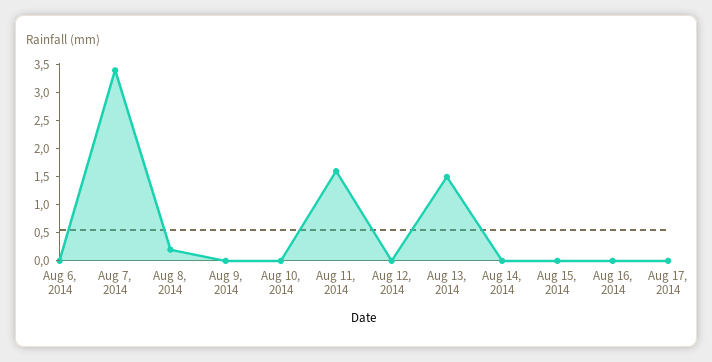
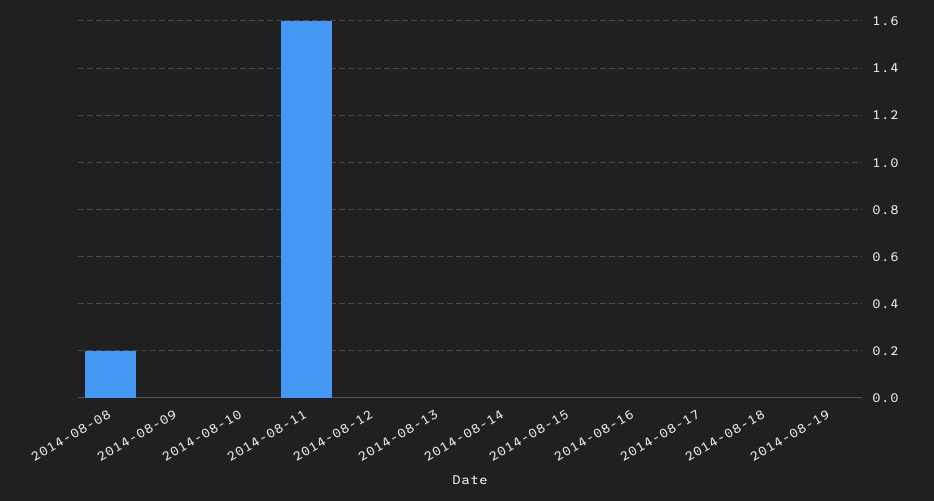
Aug 6, 2014: 0 -> none
Aug 7, 2014: 3.5 -> none
Aug 13, 2014: 1.5 -> 0
2014-08-18: none -> 0
2014-08-19: none -> 0

